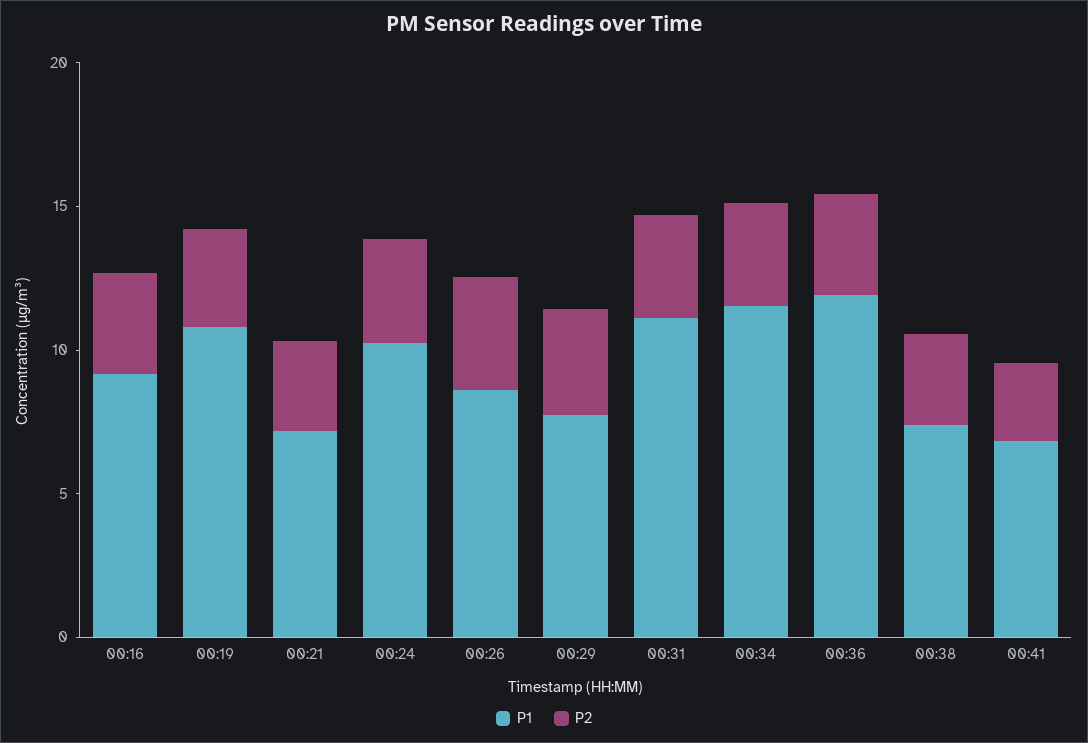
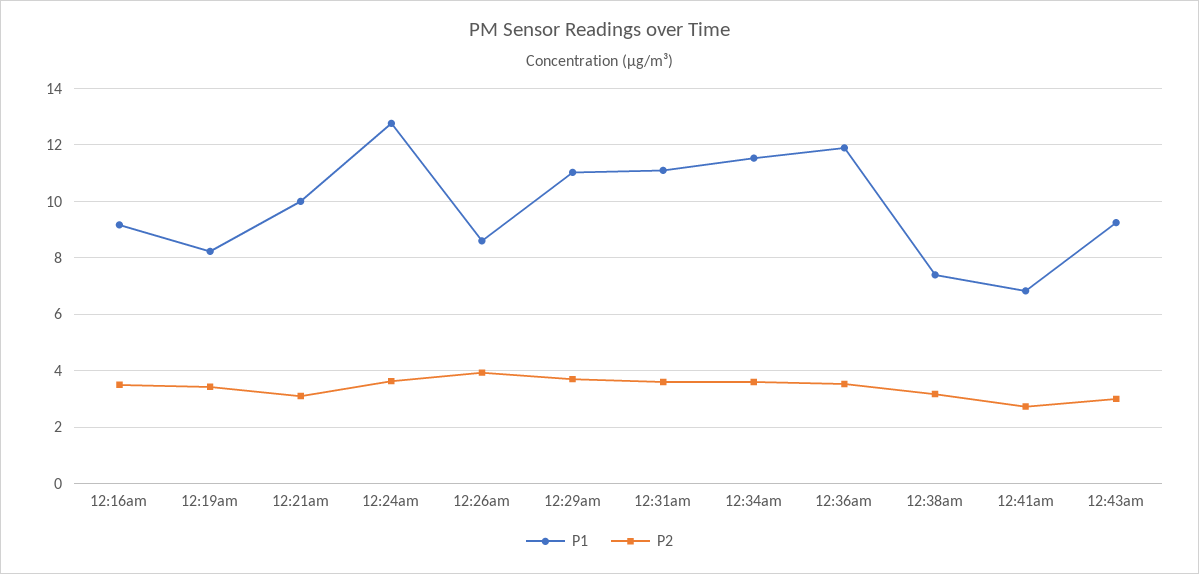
P1, 00:19: 11 -> 8.25
P1, 00:21: 7 -> 10
P1, 00:24: 10 -> 12.75
P1, 00:29: 8 -> 11
P1, 12:43am: none -> 9.25
P2, 12:43am: none -> 3

